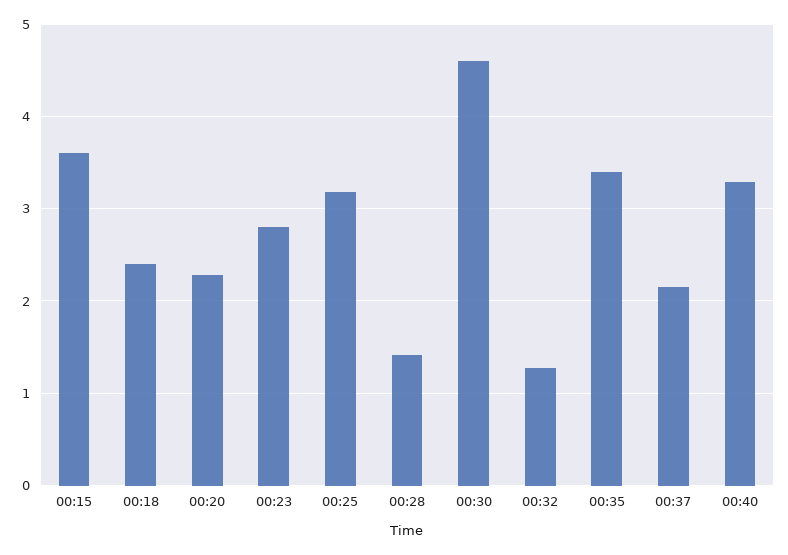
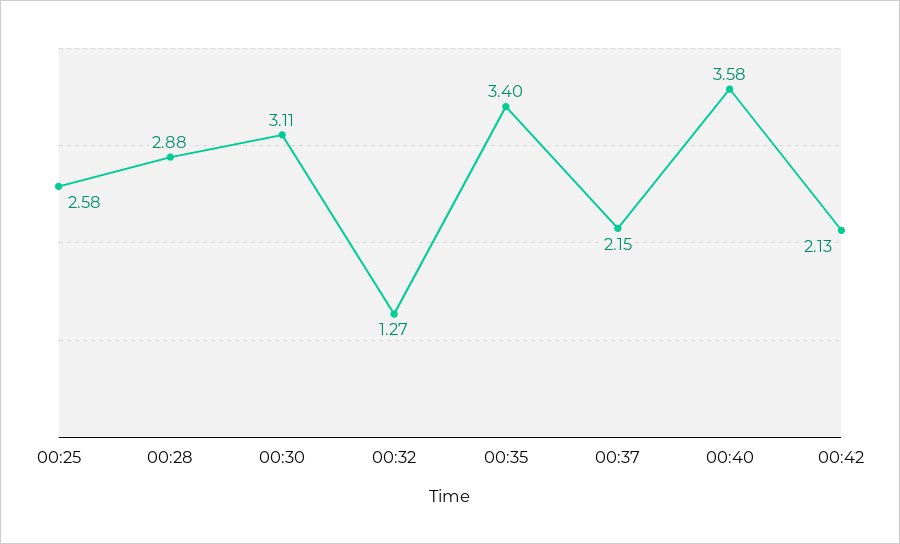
00:15: 3.6 -> none
00:18: 2.4 -> none
00:20: 2.3 -> none
00:23: 2.8 -> none
00:25: 3.2 -> 2.58
00:28: 1.4 -> 2.88
00:30: 4.6 -> 3.11
00:40: 3.3 -> 3.58
00:42: none -> 2.13

